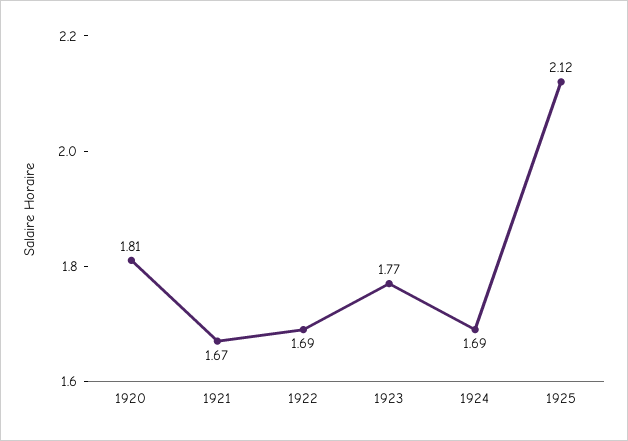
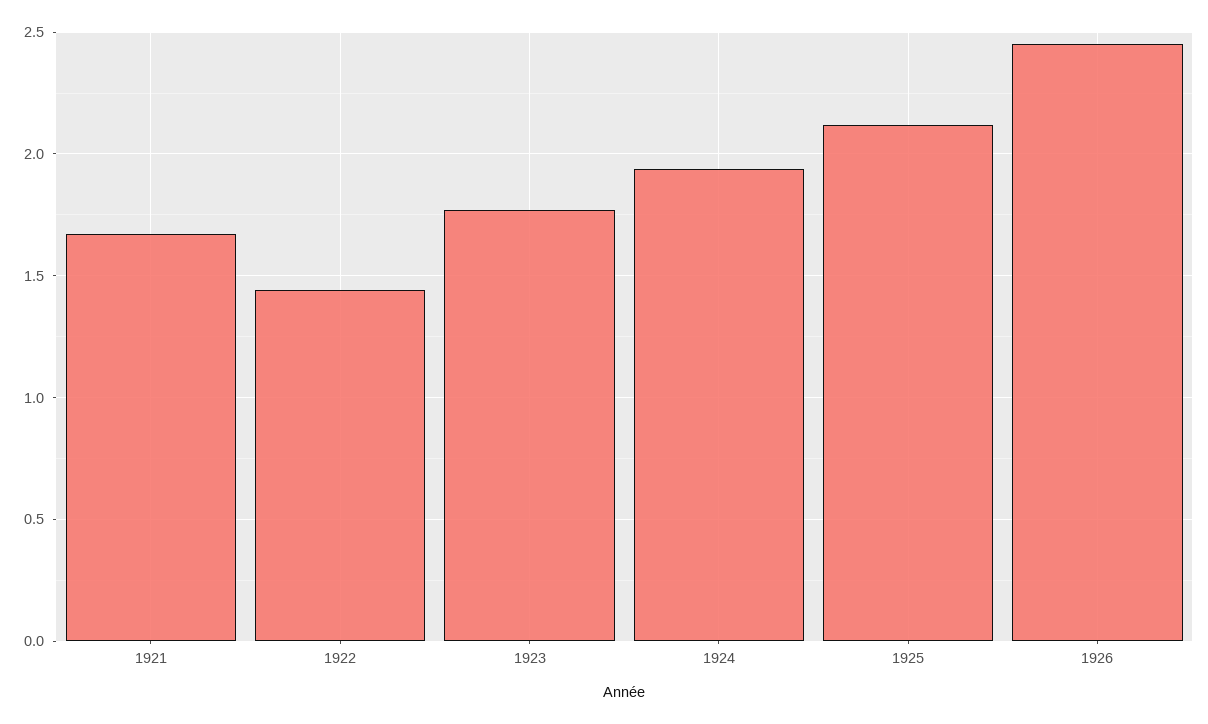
1920: 1.81 -> none
1922: 1.69 -> 1.45
1924: 1.69 -> 1.95
1926: none -> 2.45

